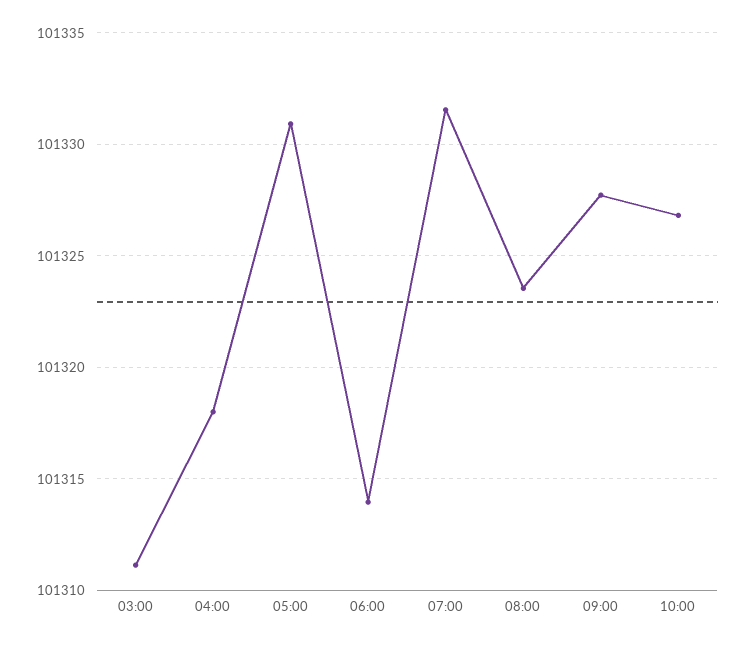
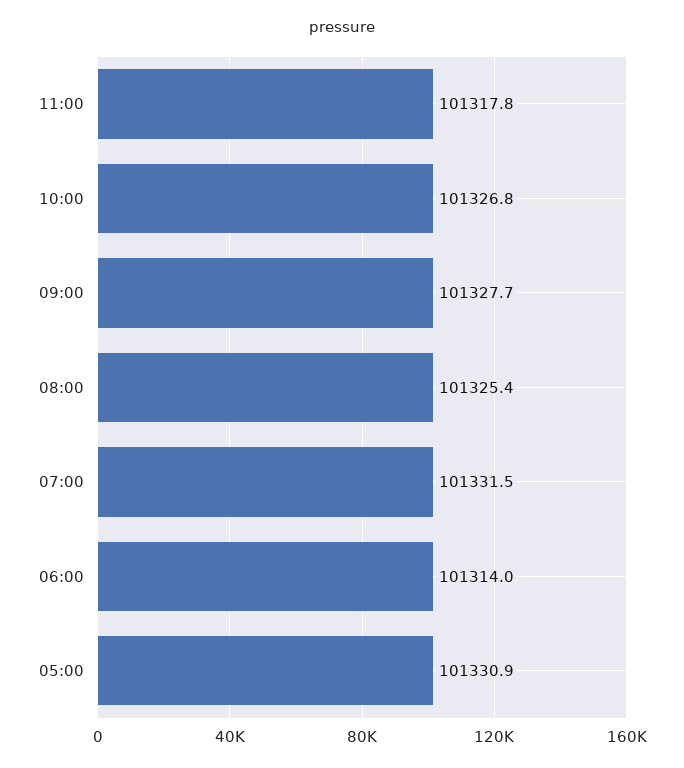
03:00: 101311 -> none
04:00: 101318 -> none
08:00: 101323.5 -> 101325.4
11:00: none -> 101317.8

